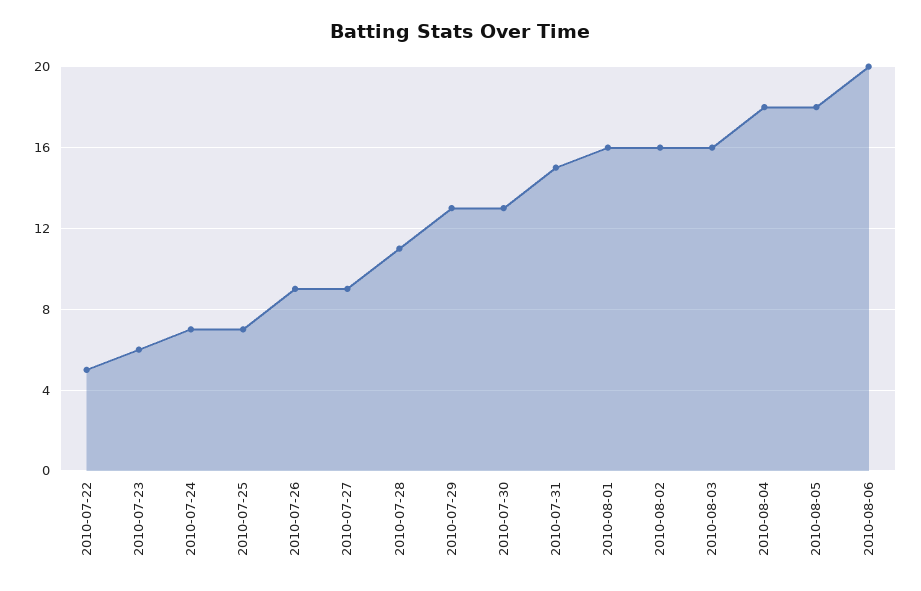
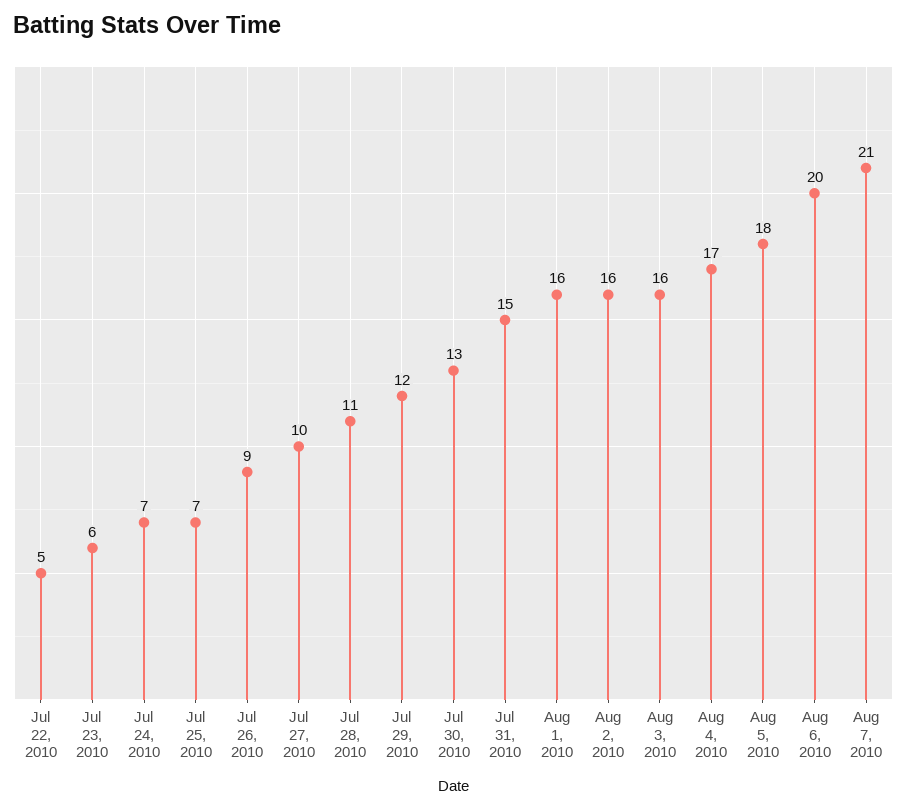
2010-07-27: 9 -> 10
2010-07-29: 13 -> 12
2010-08-04: 18 -> 17
Aug 7, 2010: none -> 21

